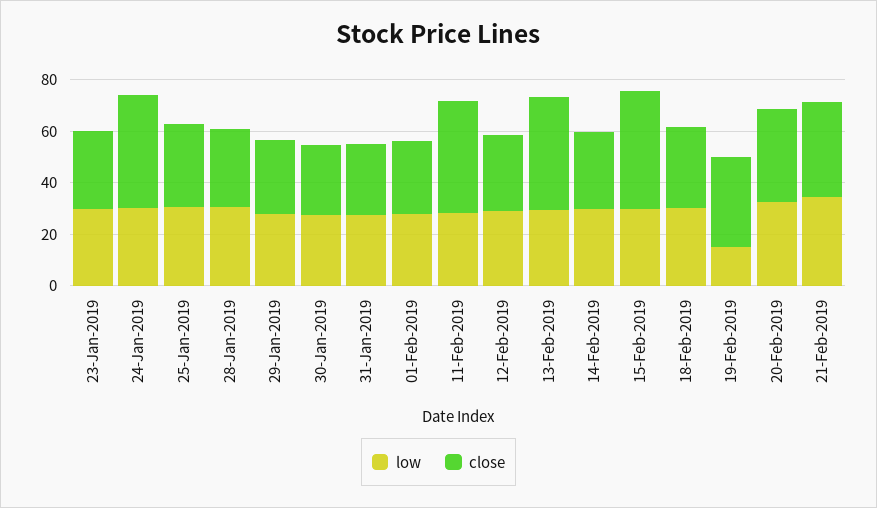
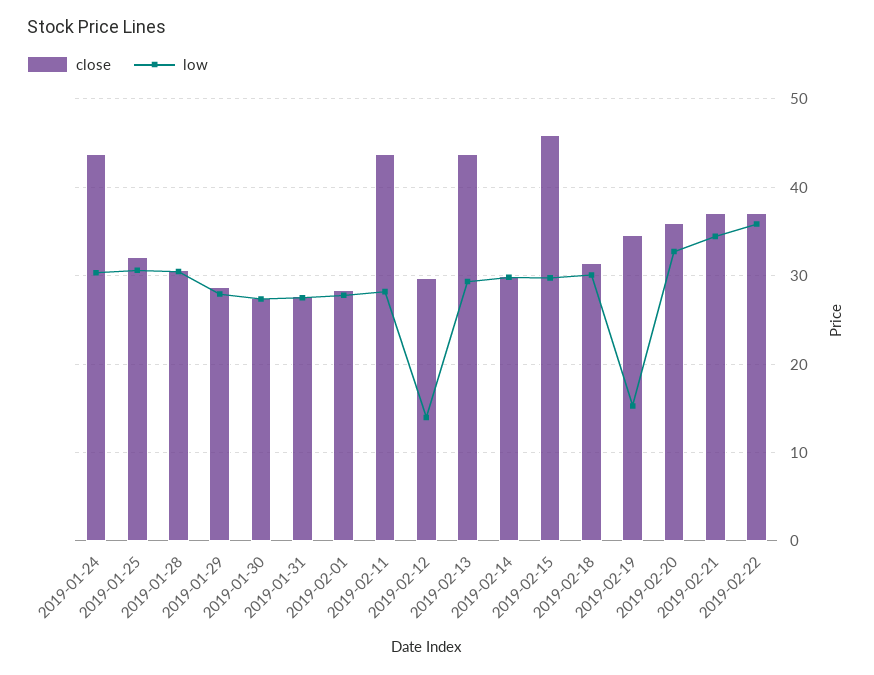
low, 23-Jan-2019: 30 -> none
close, 23-Jan-2019: 30 -> none
low, 12-Feb-2019: 30 -> 14
close, 2019-02-22: none -> 37
low, 2019-02-22: none -> 36

